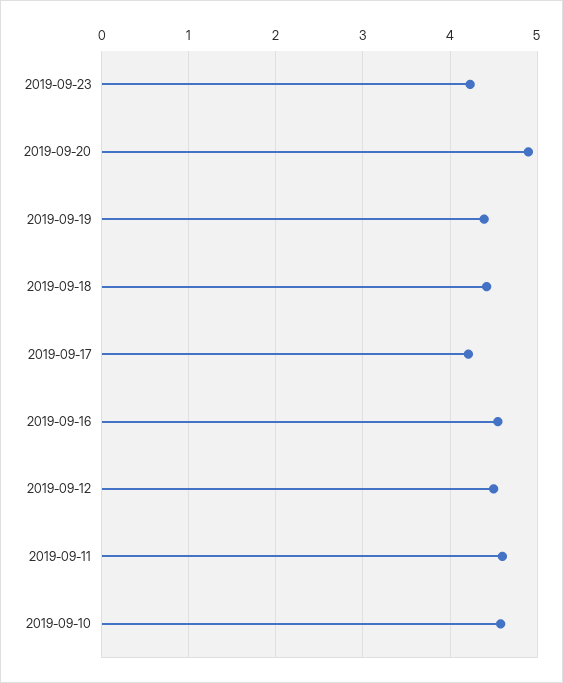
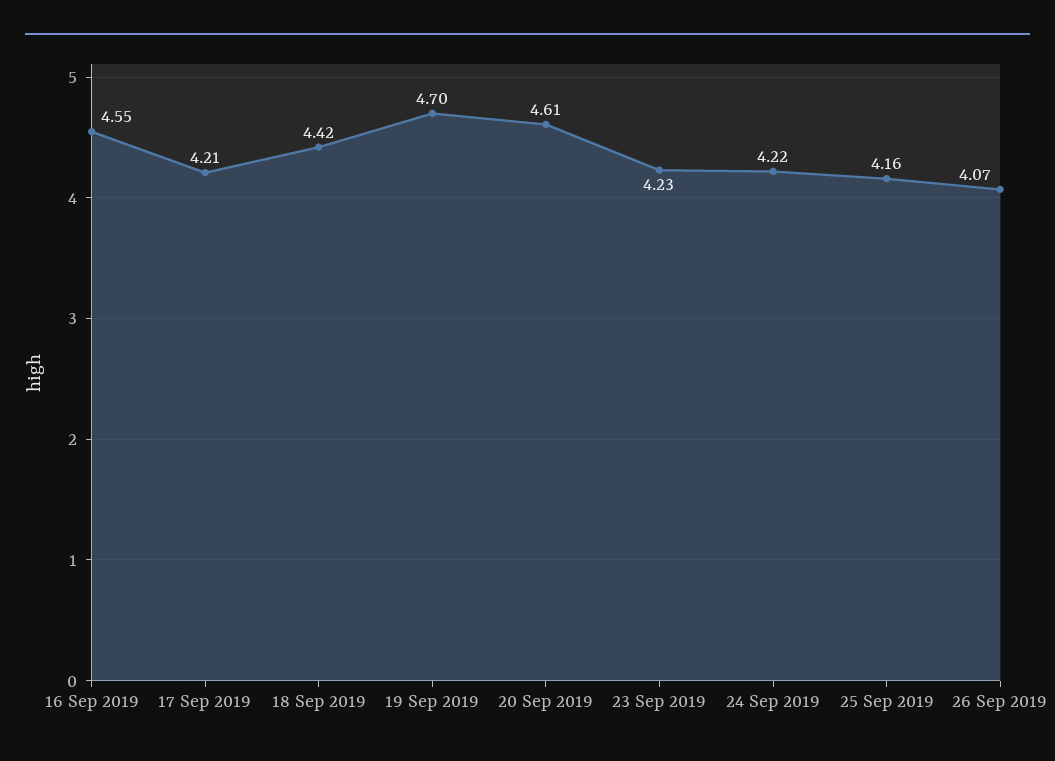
2019-09-20: 4.9 -> 4.61
2019-09-19: 4.4 -> 4.7
2019-09-12: 4.5 -> none
2019-09-11: 4.6 -> none
2019-09-10: 4.6 -> none
24 Sep 2019: none -> 4.22
25 Sep 2019: none -> 4.16
26 Sep 2019: none -> 4.07

